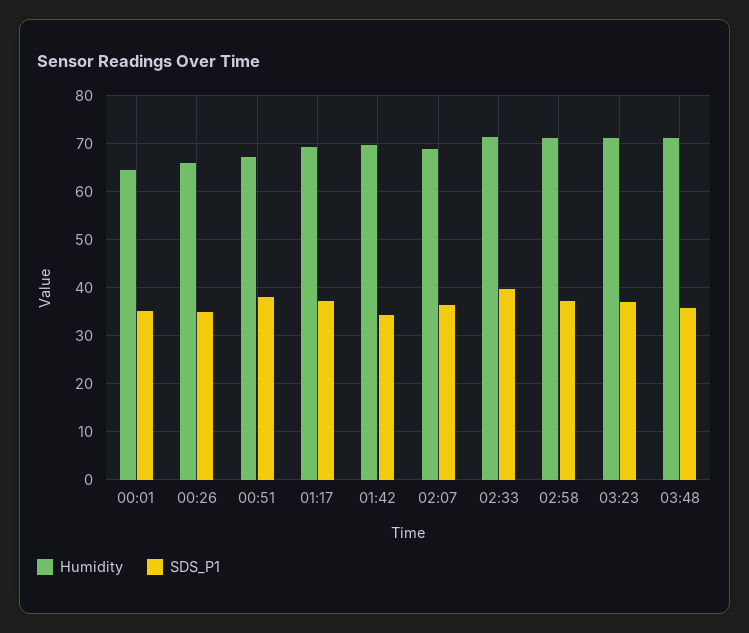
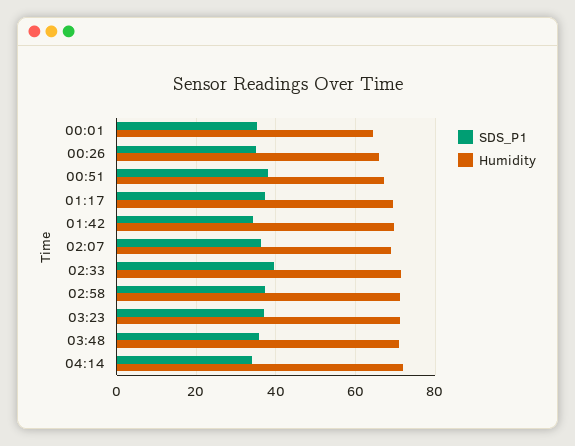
SDS_P1, 04:14: none -> 34
Humidity, 04:14: none -> 72

